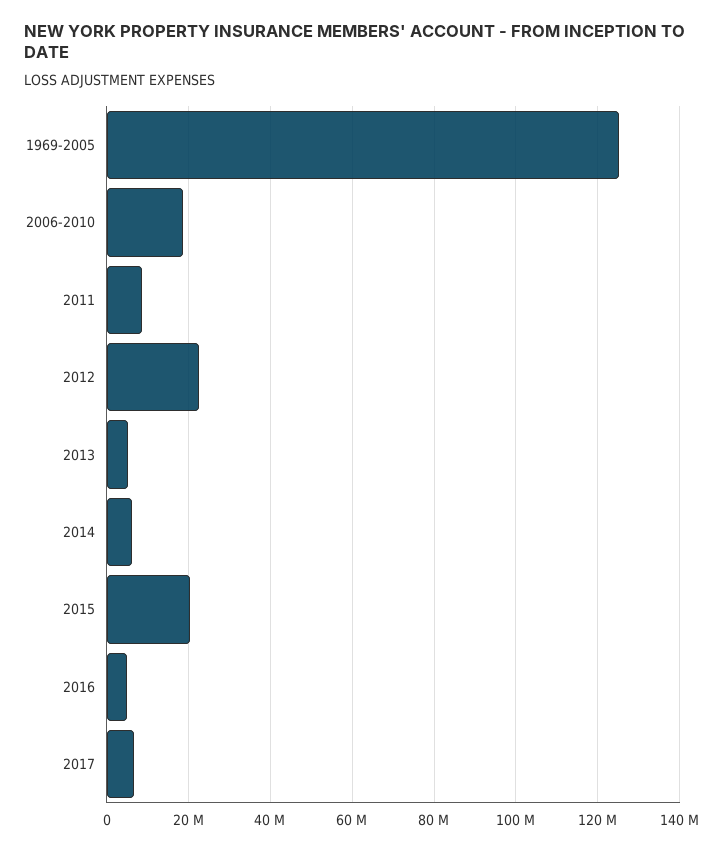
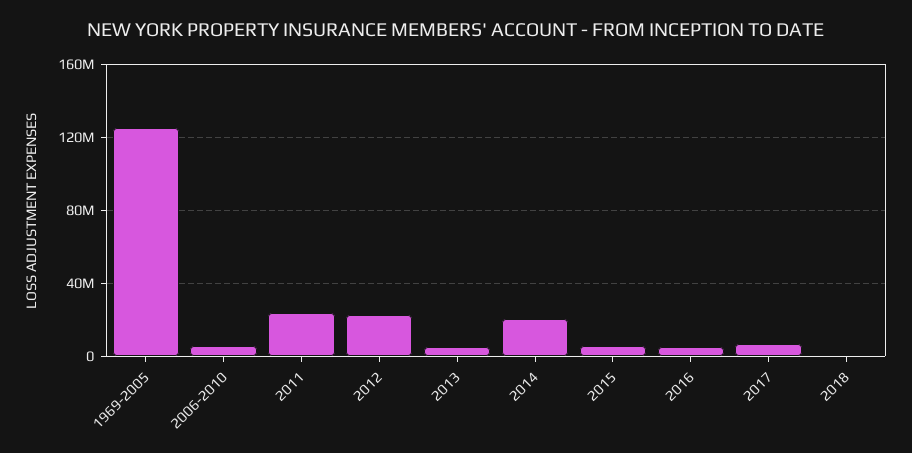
2006-2010: 18000000 -> 5000000
2011: 8000000 -> 25000000
2014: 6000000 -> 20000000
2015: 20000000 -> 5000000
2018: none -> 0

